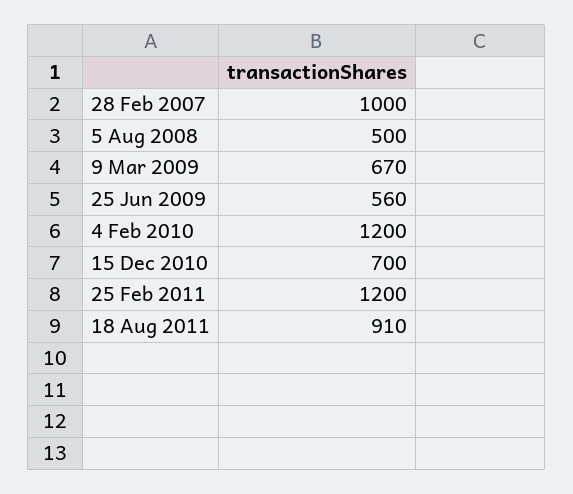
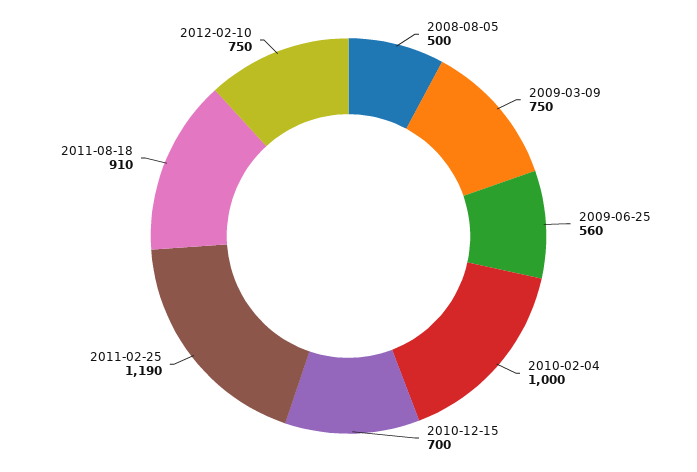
28 Feb 2007: 1000 -> none
9 Mar 2009: 670 -> 750
4 Feb 2010: 1200 -> 1000
25 Feb 2011: 1200 -> 1190
2012-02-10: none -> 750

